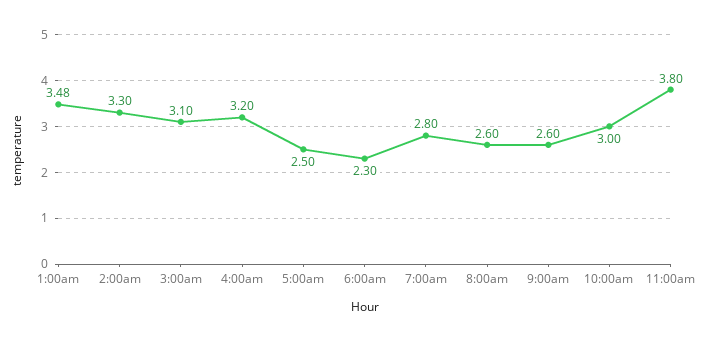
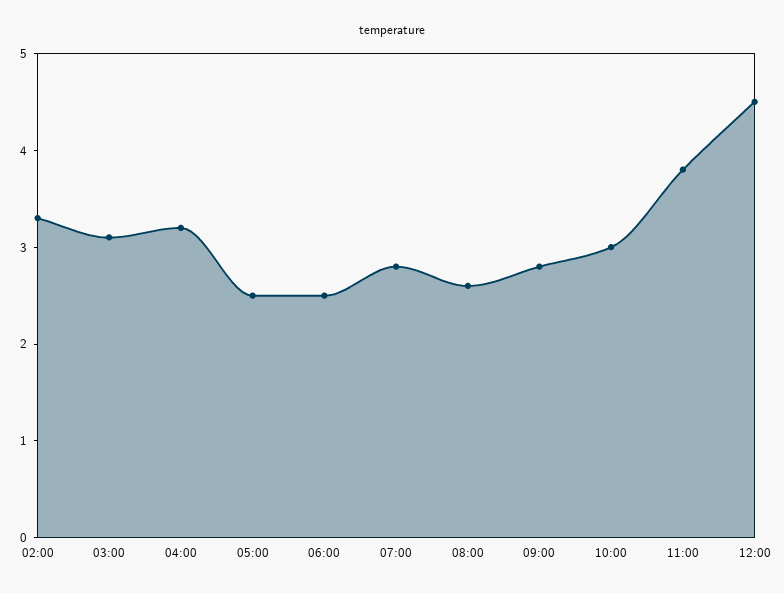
1:00am: 3.48 -> none
6:00am: 2.3 -> 2.5
9:00am: 2.6 -> 2.8
12:00: none -> 4.5

